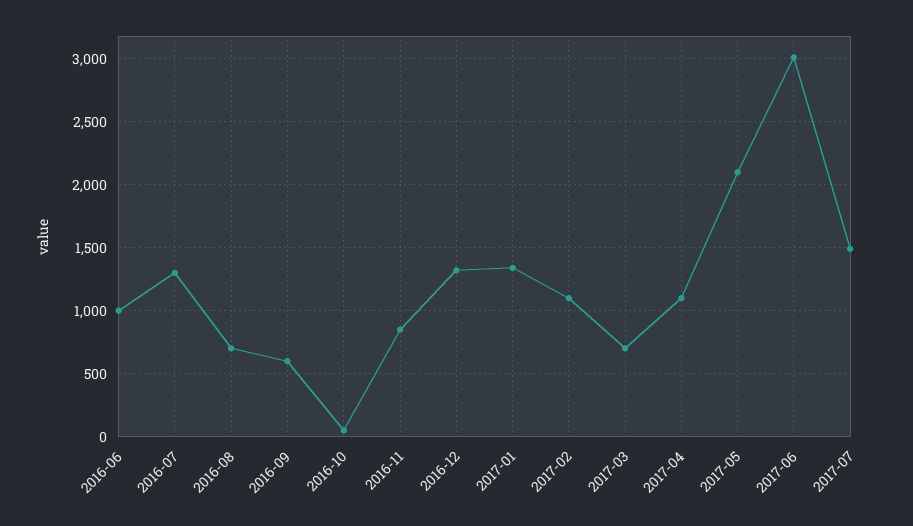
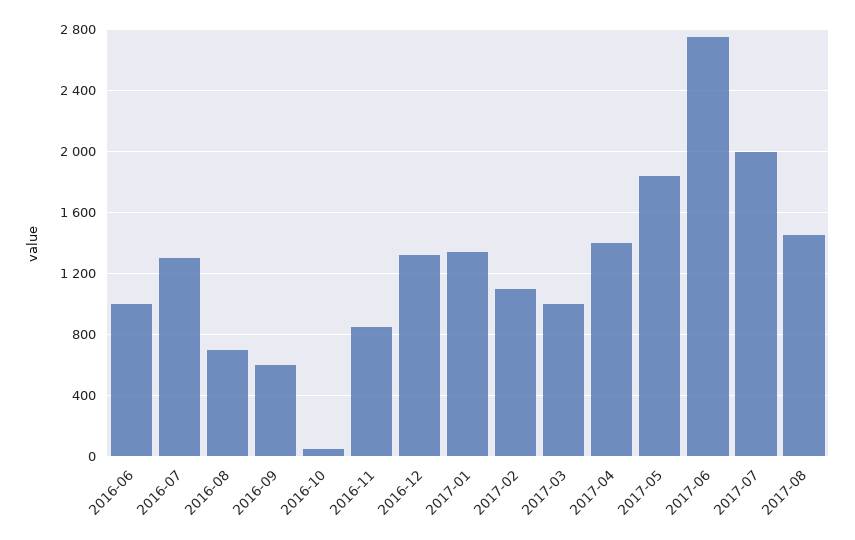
2017-03: 700 -> 1000
2017-04: 1100 -> 1400
2017-05: 2100 -> 1850
2017-06: 3000 -> 2750
2017-07: 1500 -> 2000
2017-08: none -> 1450

